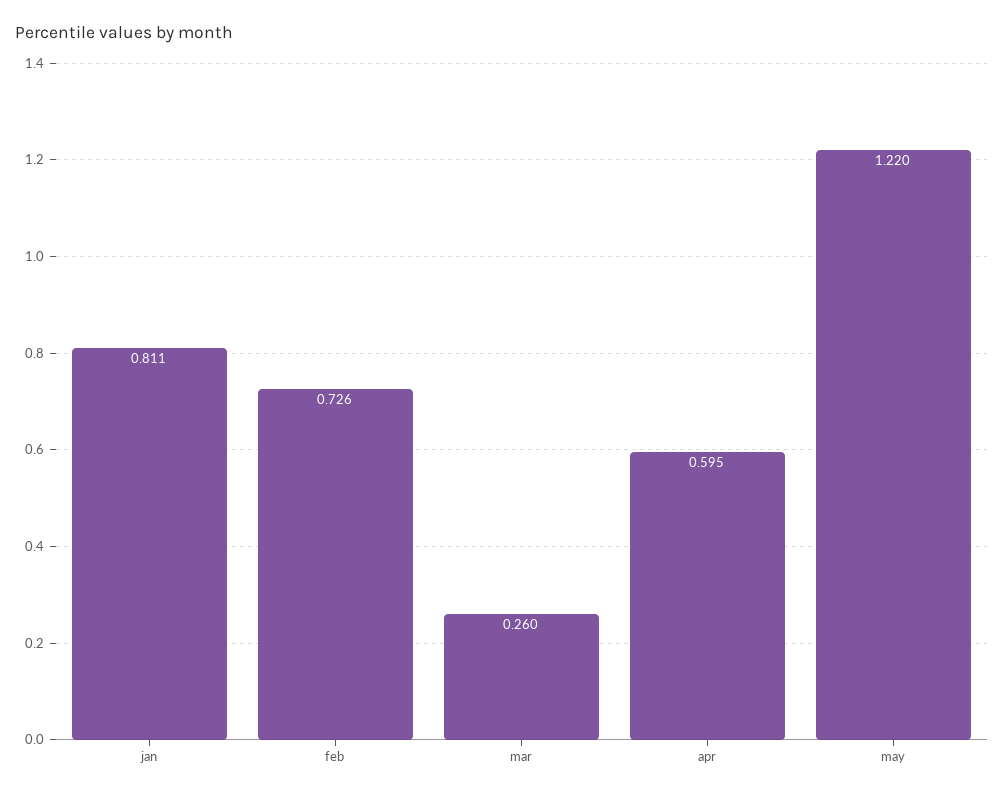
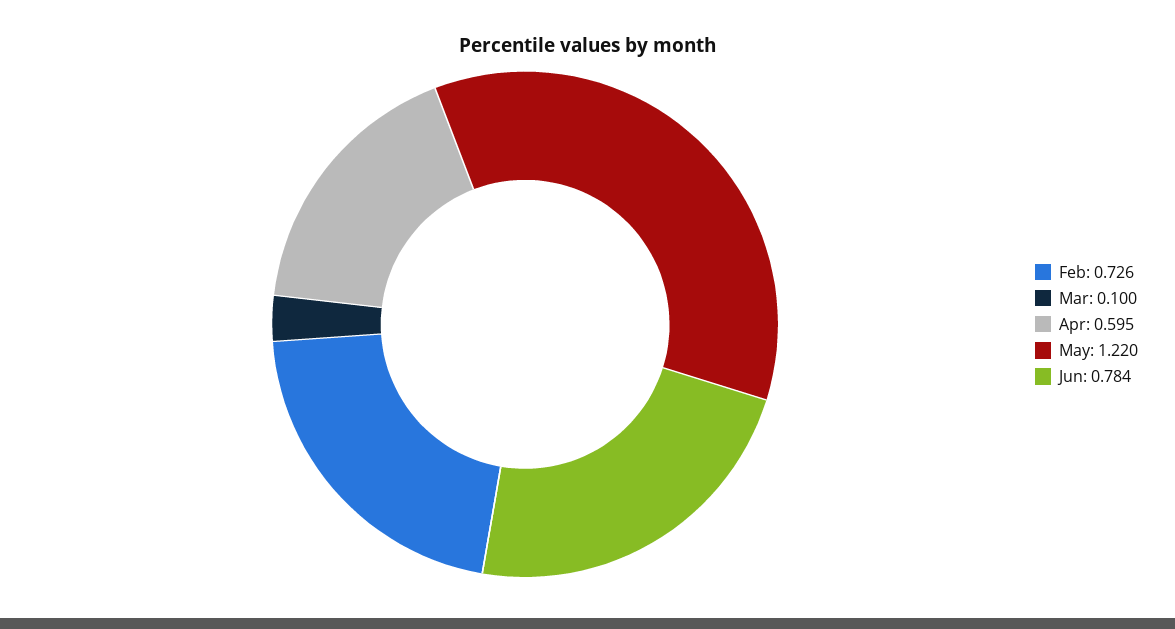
jan: 0.811 -> none
mar: 0.26 -> 0.1
Jun: none -> 0.784

